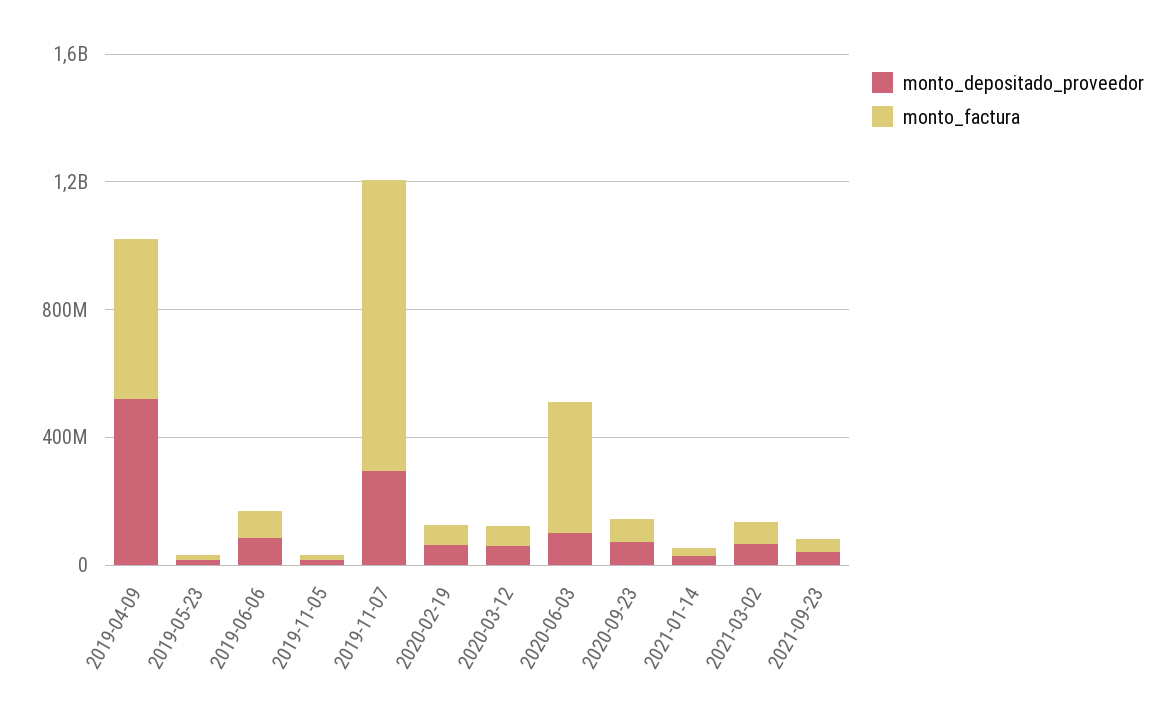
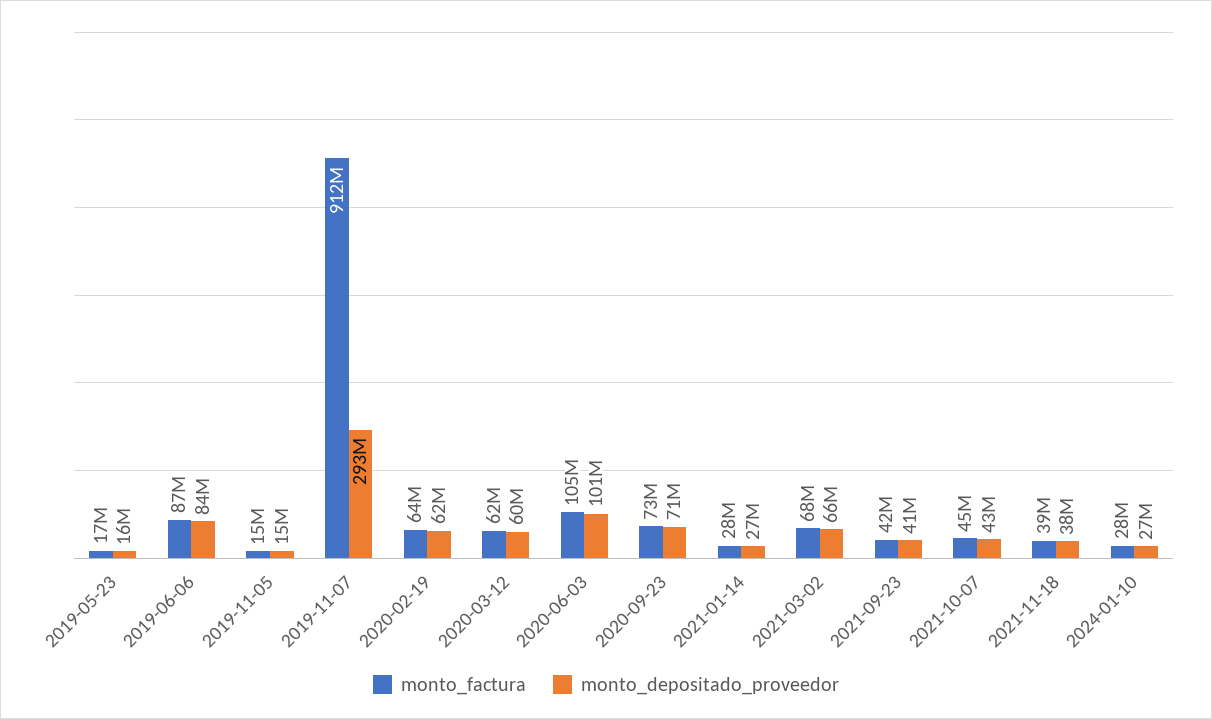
monto_depositado_proveedor, 2019-04-09: 500000000 -> none
monto_factura, 2019-04-09: 500000000 -> none
monto_factura, 2020-06-03: 400000000 -> 105000000
monto_factura, 2021-10-07: none -> 45000000
monto_depositado_proveedor, 2021-10-07: none -> 43000000
monto_factura, 2021-11-18: none -> 39000000
monto_depositado_proveedor, 2021-11-18: none -> 38000000
monto_factura, 2024-01-10: none -> 28000000
monto_depositado_proveedor, 2024-01-10: none -> 27000000

